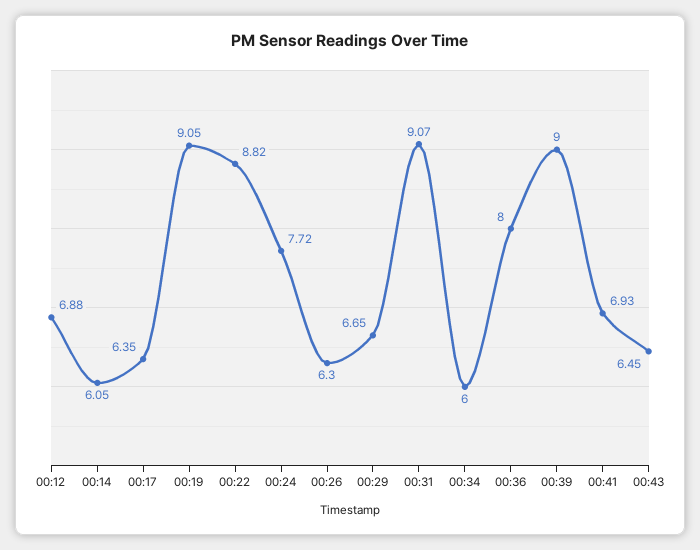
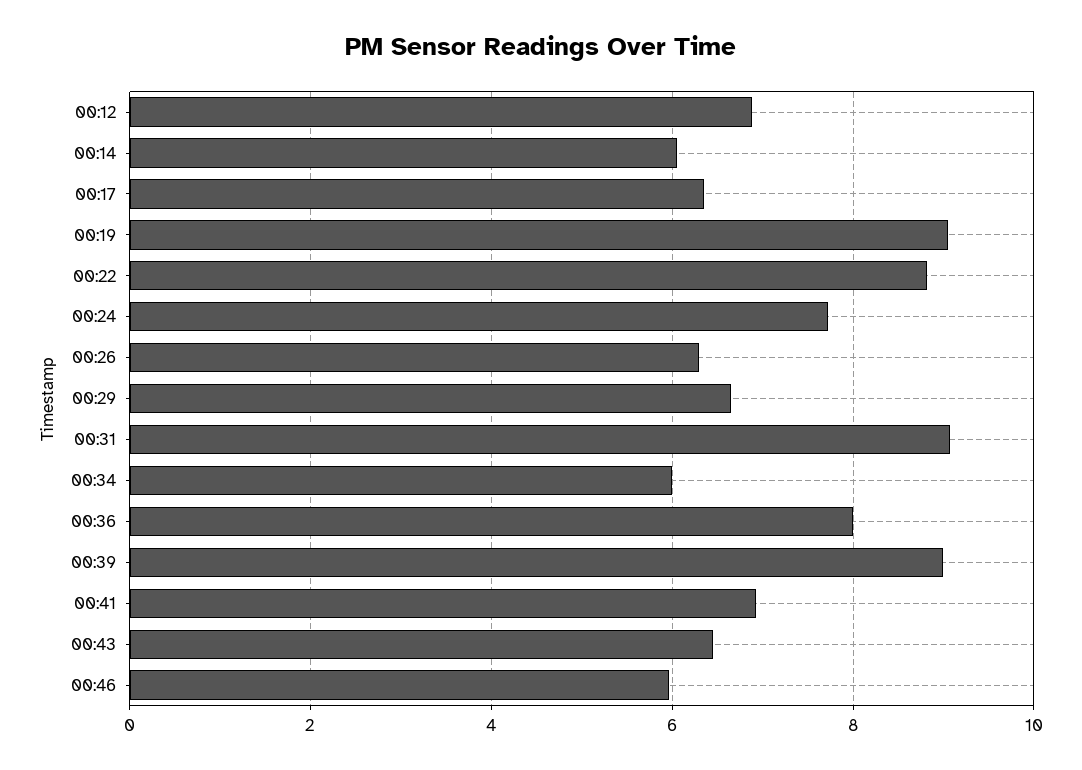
00:46: none -> 6

